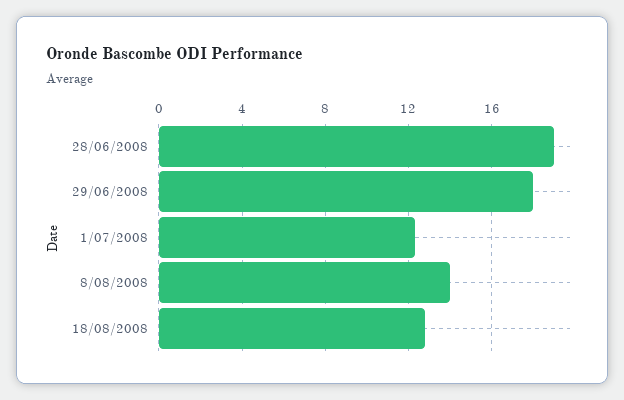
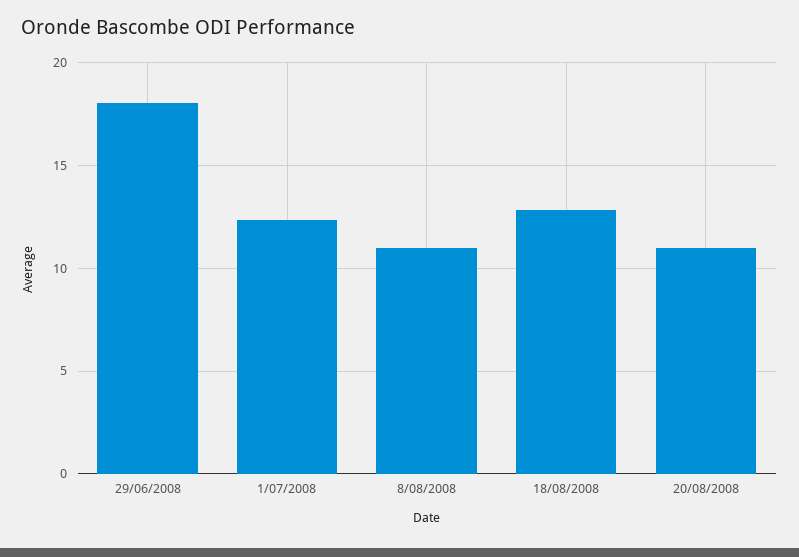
28/06/2008: 19 -> none
8/08/2008: 14 -> 11
20/08/2008: none -> 11

